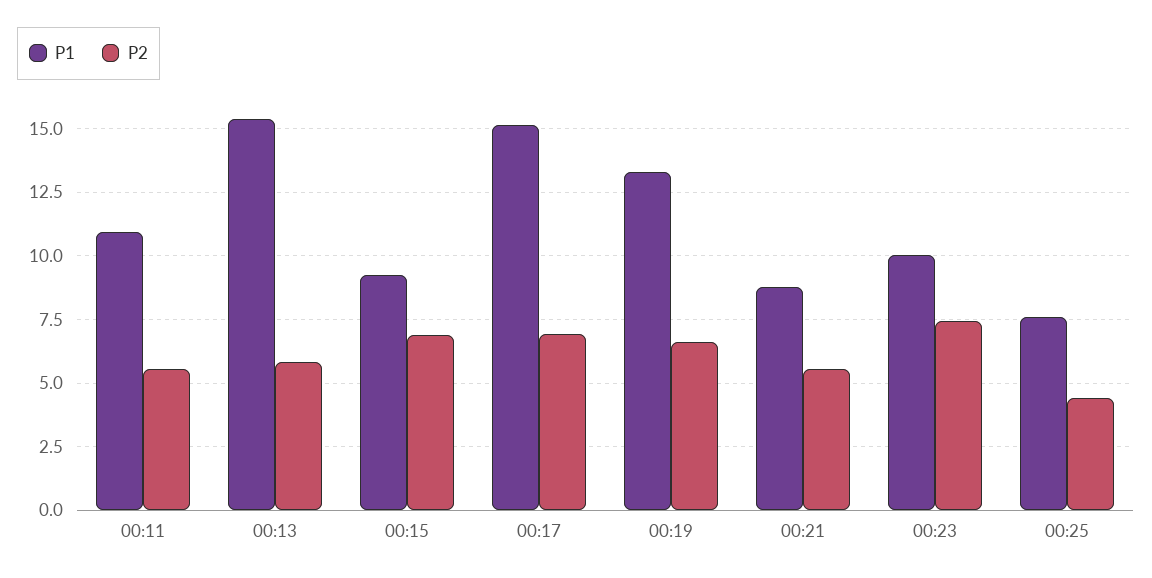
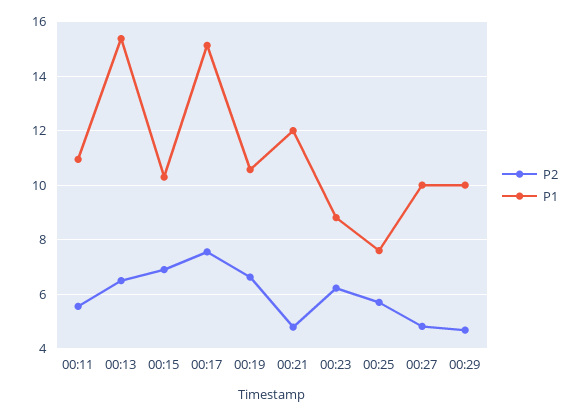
P2, 00:13: 5.75 -> 6.5
P1, 00:15: 9.25 -> 10.25
P2, 00:17: 7 -> 7.5
P1, 00:19: 13.25 -> 10.5
P1, 00:21: 8.75 -> 12
P2, 00:21: 5.5 -> 4.75
P1, 00:23: 10 -> 8.75
P2, 00:23: 7.5 -> 6.25
P2, 00:25: 4.5 -> 5.75
P2, 00:27: none -> 4.75
P1, 00:27: none -> 10
P2, 00:29: none -> 4.75
P1, 00:29: none -> 10

